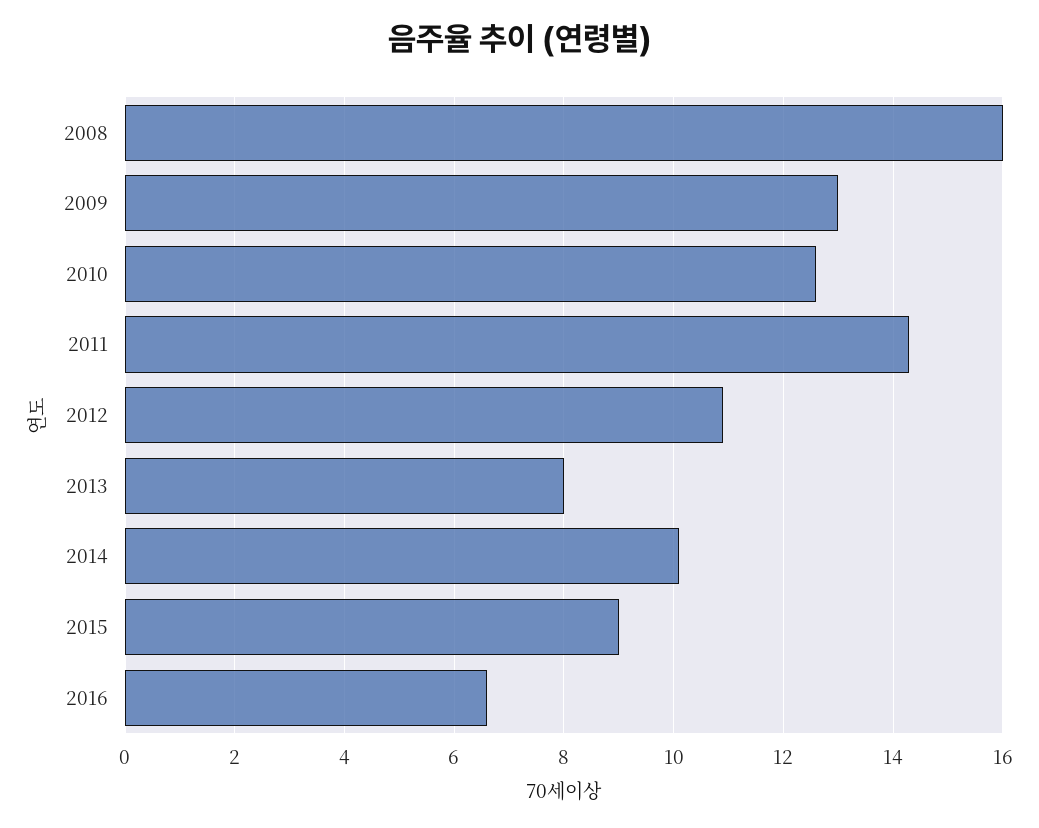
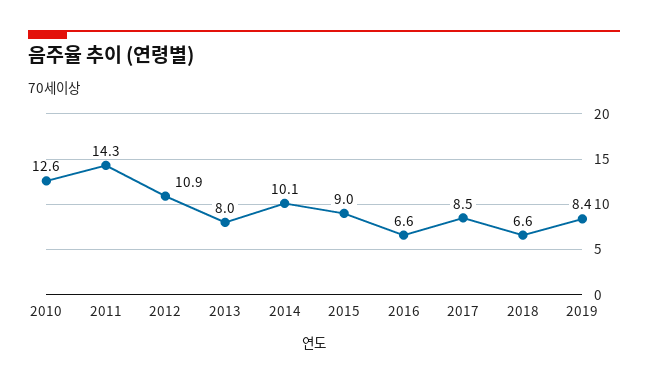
2008: 16 -> none
2009: 13 -> none
2017: none -> 8.5
2018: none -> 6.6
2019: none -> 8.4

